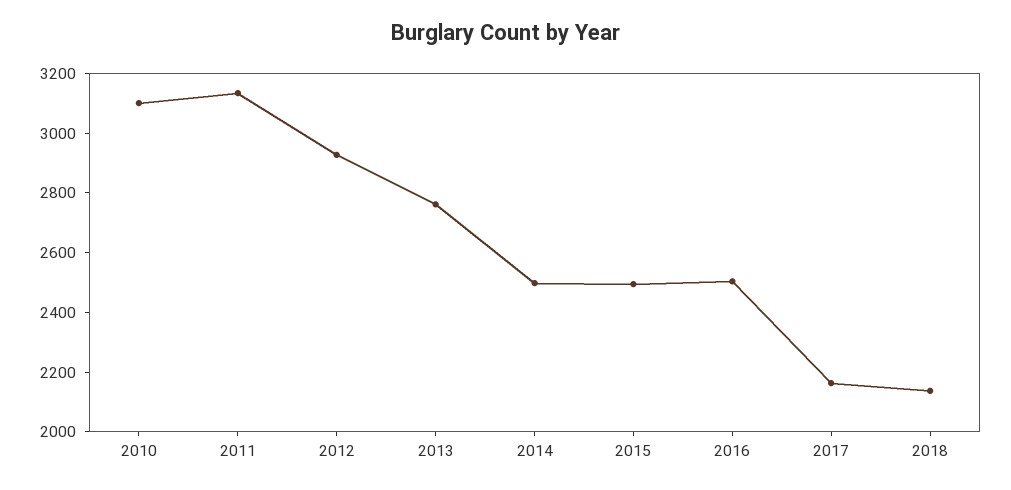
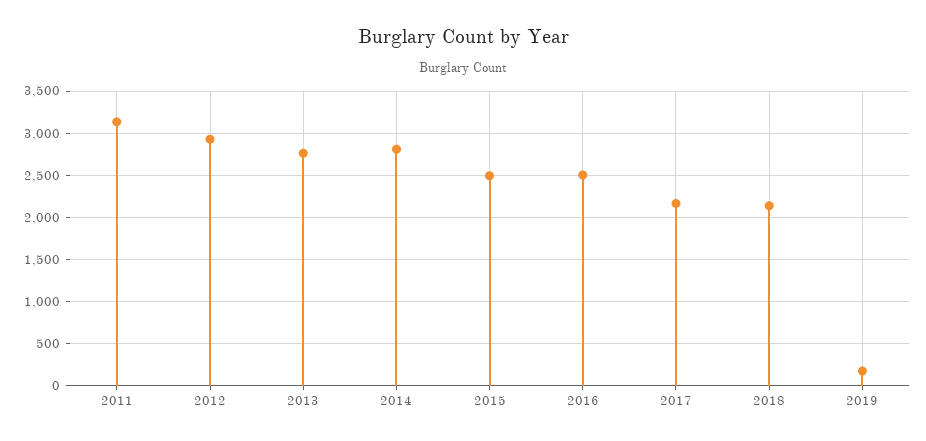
2010: 3100 -> none
2014: 2500 -> 2800
2019: none -> 200

